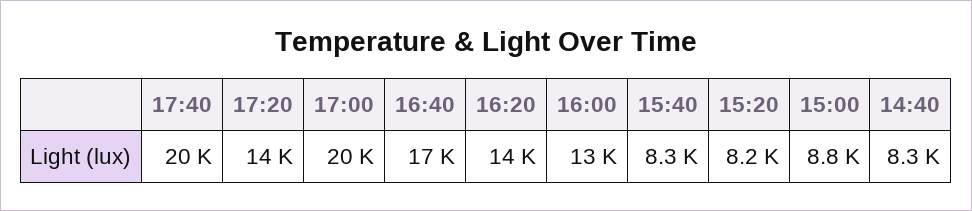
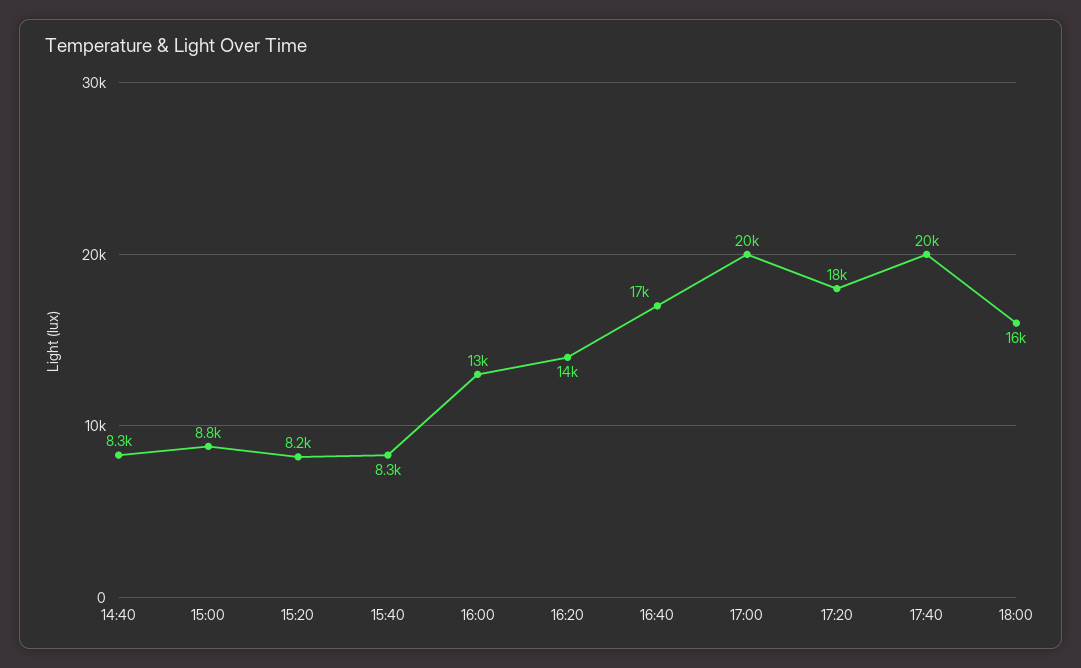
17:20: 14000 -> 18000
18:00: none -> 16000

